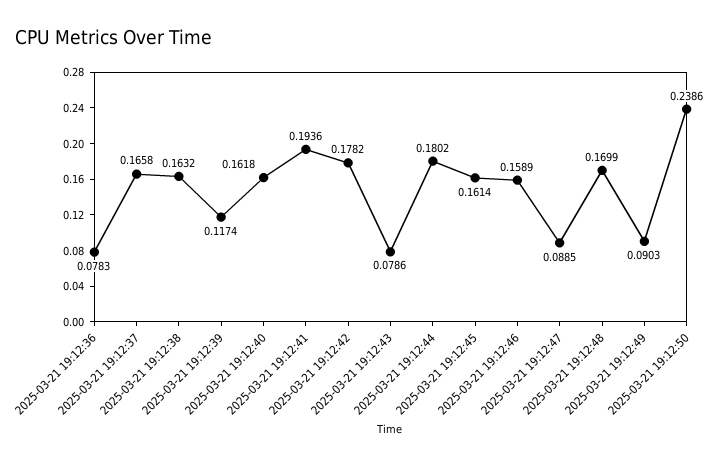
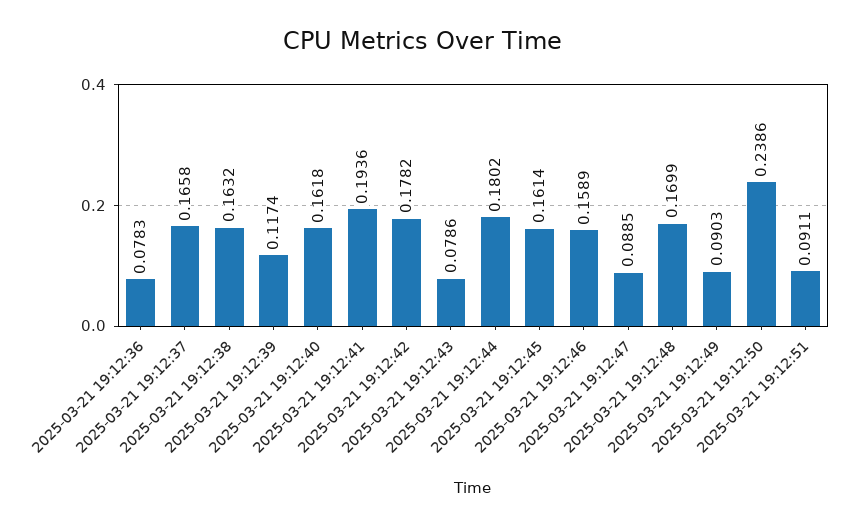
2025-03-21 19:12:51: none -> 0.0911

